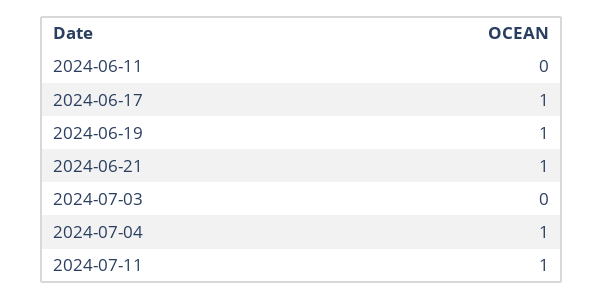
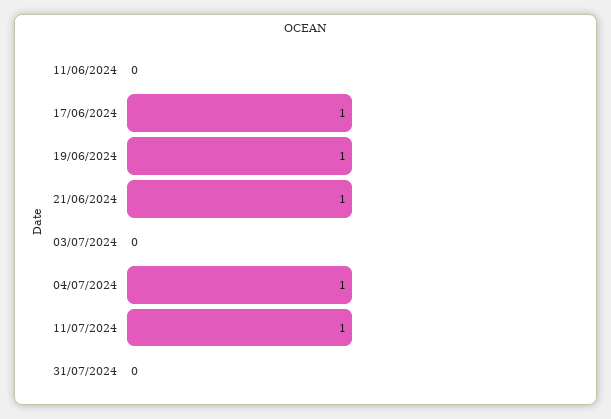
31/07/2024: none -> 0

